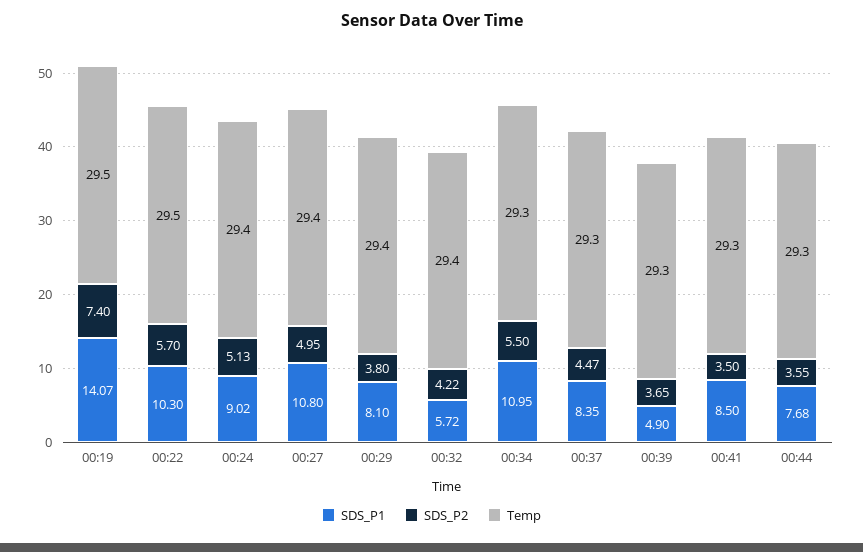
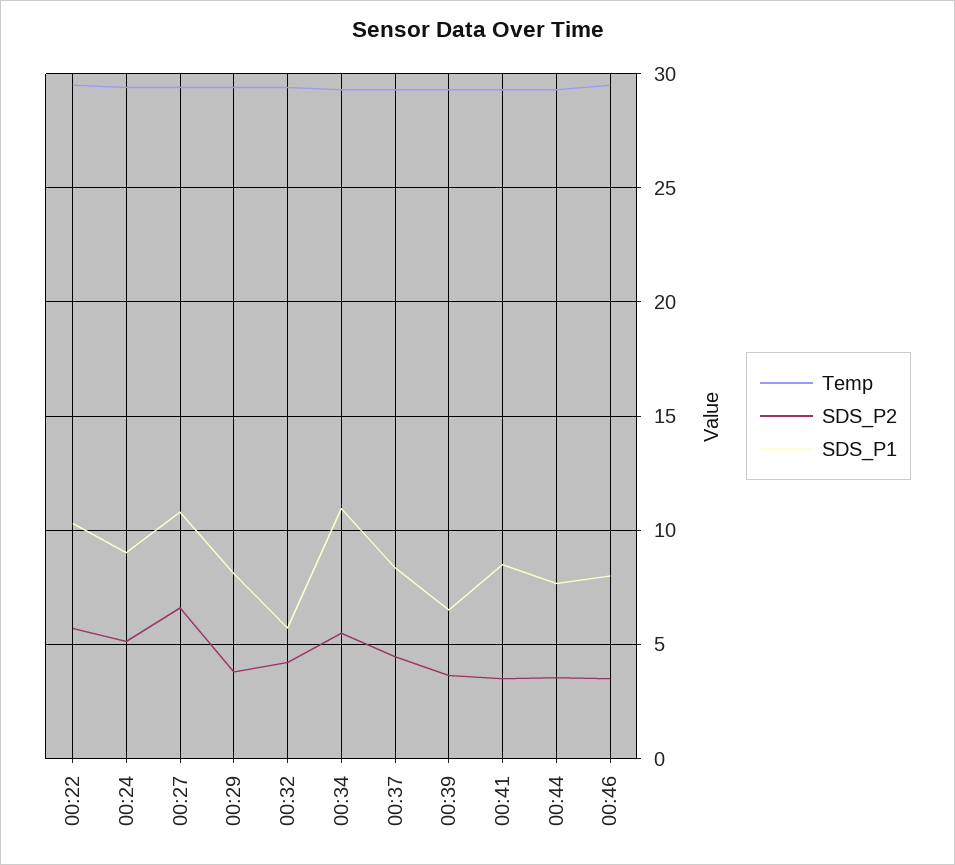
SDS_P1, 00:19: 14.07 -> none
SDS_P2, 00:19: 7.4 -> none
Temp, 00:19: 29.5 -> none
SDS_P2, 00:27: 4.95 -> 6.5
SDS_P1, 00:39: 4.9 -> 6.5
Temp, 00:46: none -> 29.5
SDS_P2, 00:46: none -> 3.5
SDS_P1, 00:46: none -> 8

